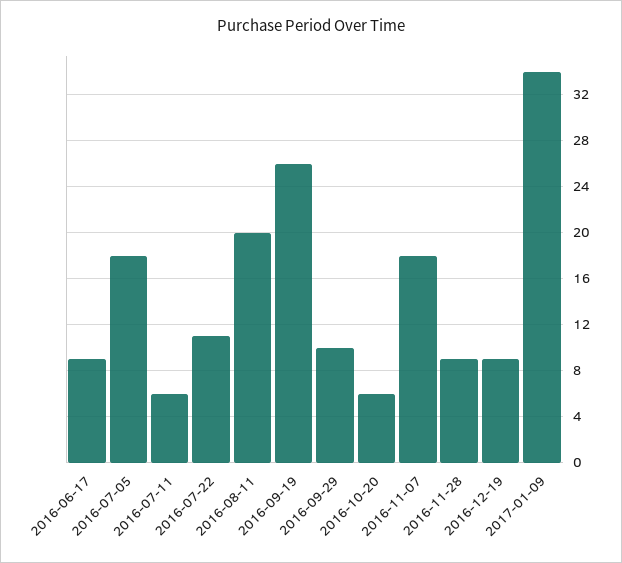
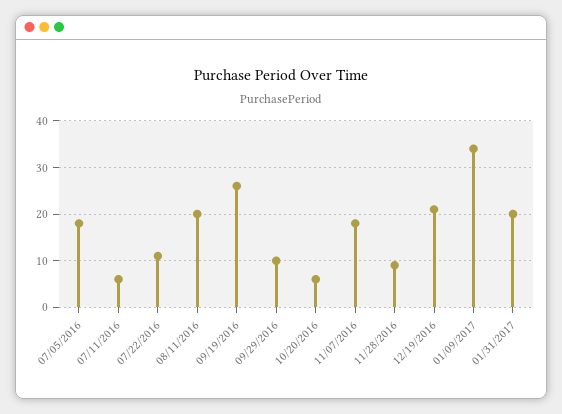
2016-06-17: 9 -> none
2016-12-19: 9 -> 20
01/31/2017: none -> 20

